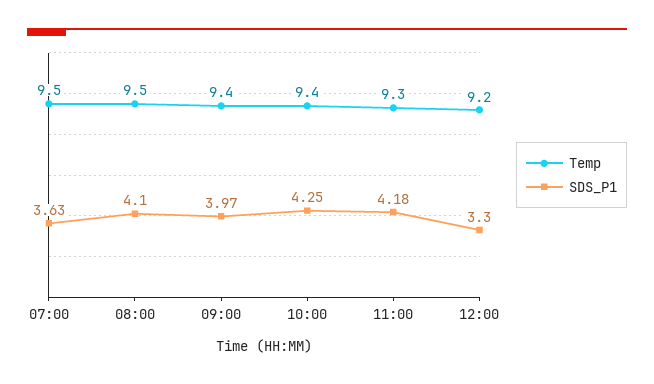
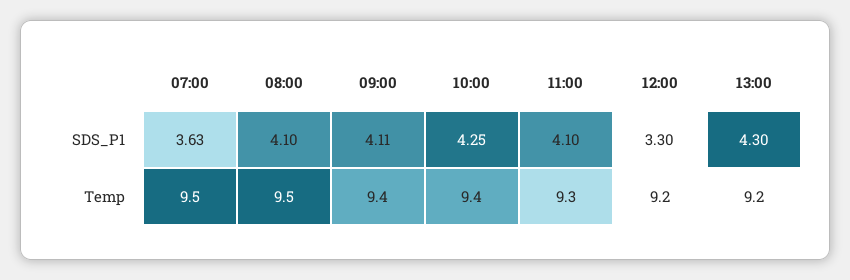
SDS_P1, 09:00: 3.97 -> 4.11
SDS_P1, 11:00: 4.18 -> 4.1
SDS_P1, 13:00: none -> 4.3
Temp, 13:00: none -> 9.2

